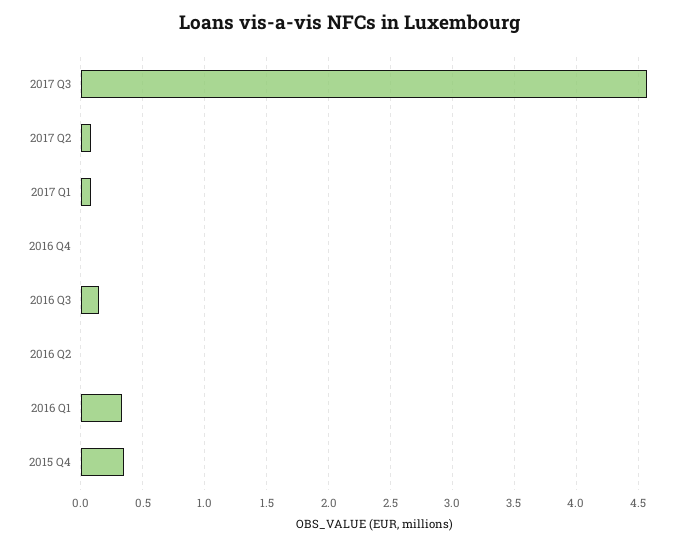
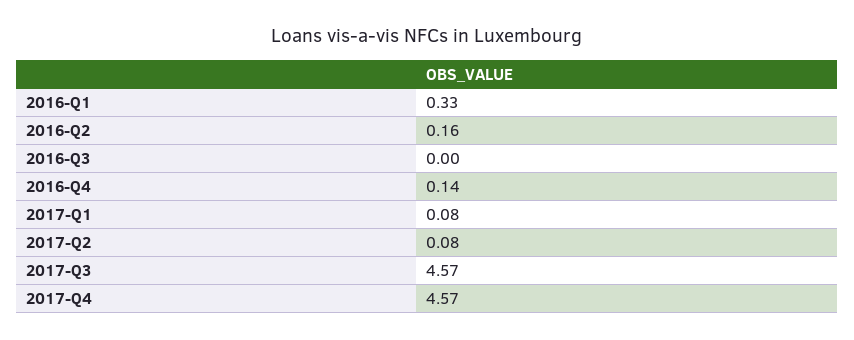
2016 Q4: 0 -> 0.14
2016 Q3: 0.15 -> 0
2016 Q2: 0 -> 0.16
2015 Q4: 0.35 -> none
2017-Q4: none -> 4.57

